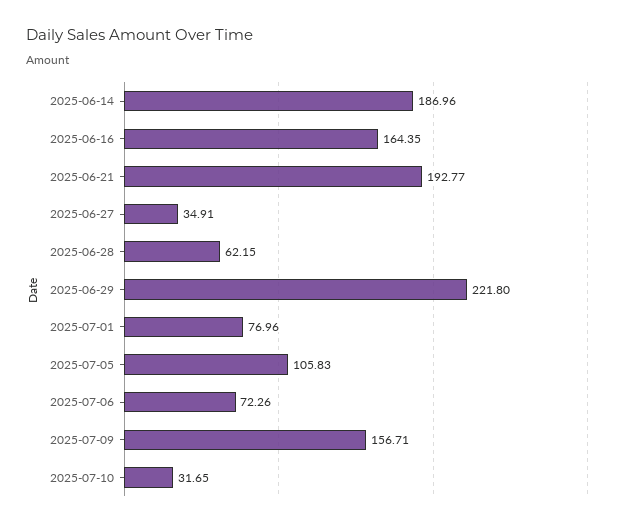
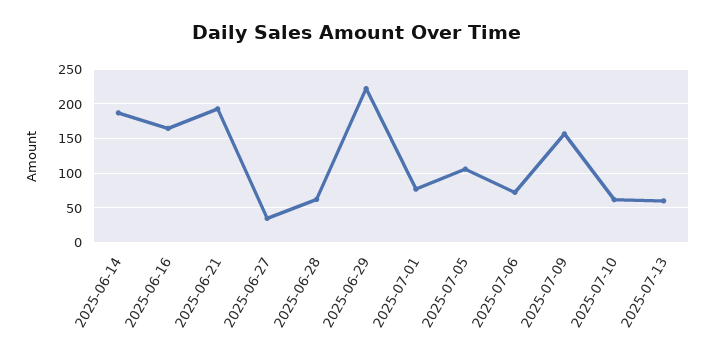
2025-07-10: 31.65 -> 60
2025-07-13: none -> 60

